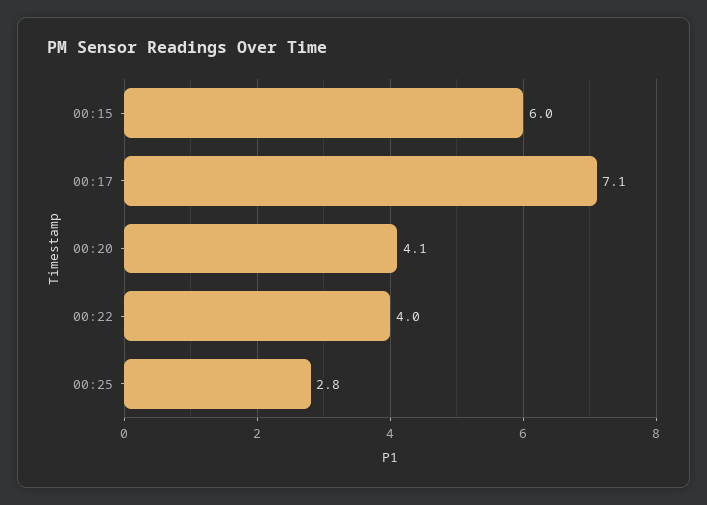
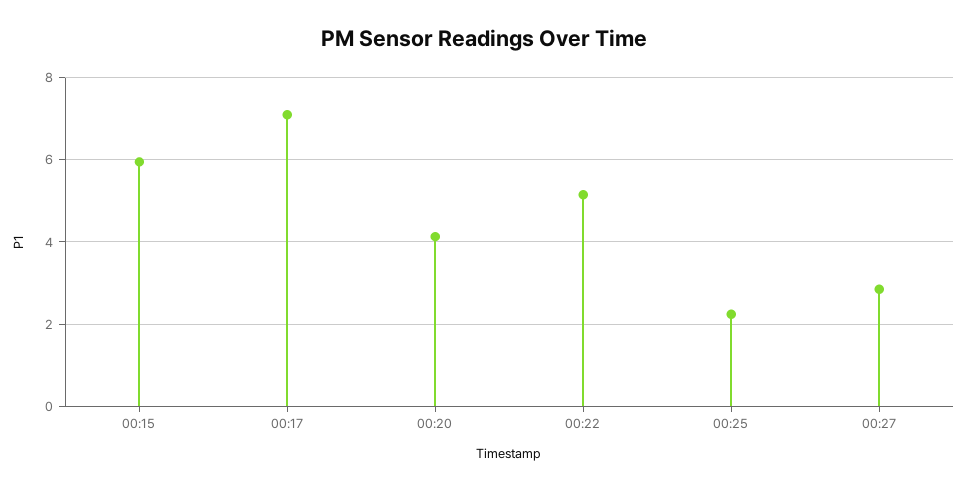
00:22: 4 -> 5.2
00:25: 2.8 -> 2.2
00:27: none -> 2.8

